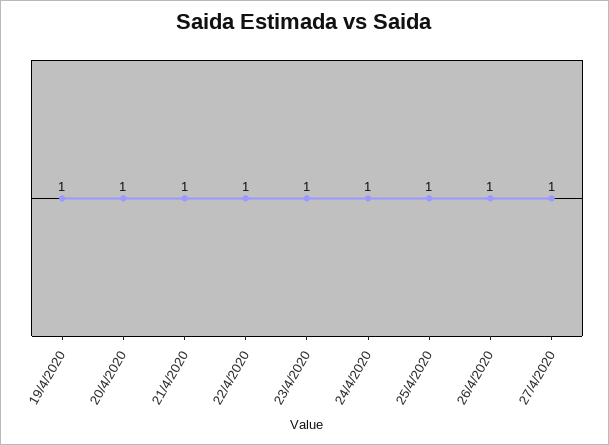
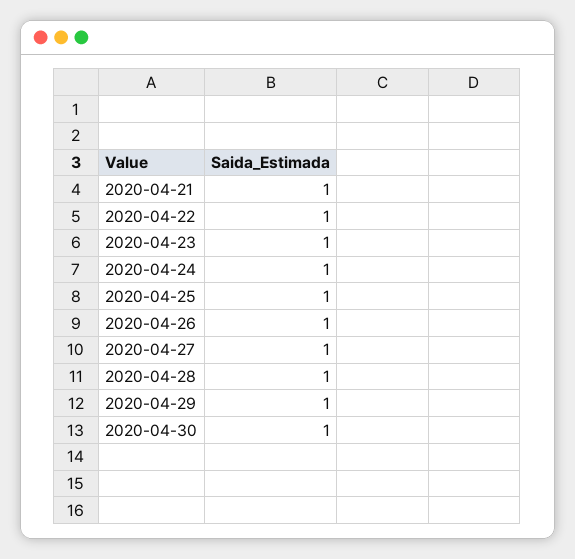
19/4/2020: 1 -> none
20/4/2020: 1 -> none
2020-04-28: none -> 1
2020-04-29: none -> 1
2020-04-30: none -> 1

